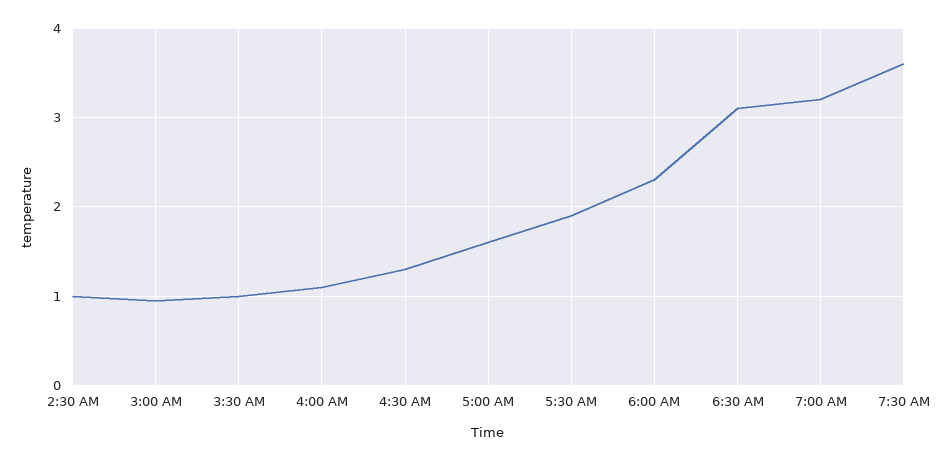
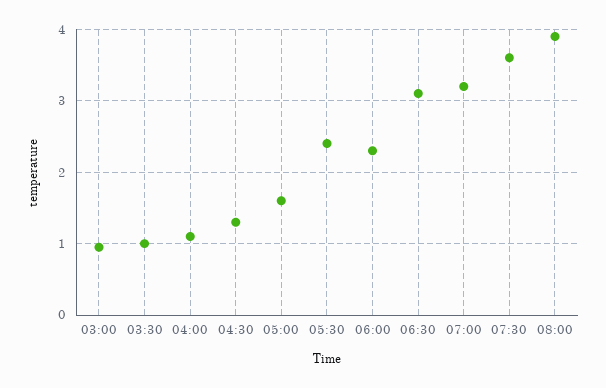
2:30 AM: 1 -> none
5:30 AM: 1.9 -> 2.4
08:00: none -> 3.9

